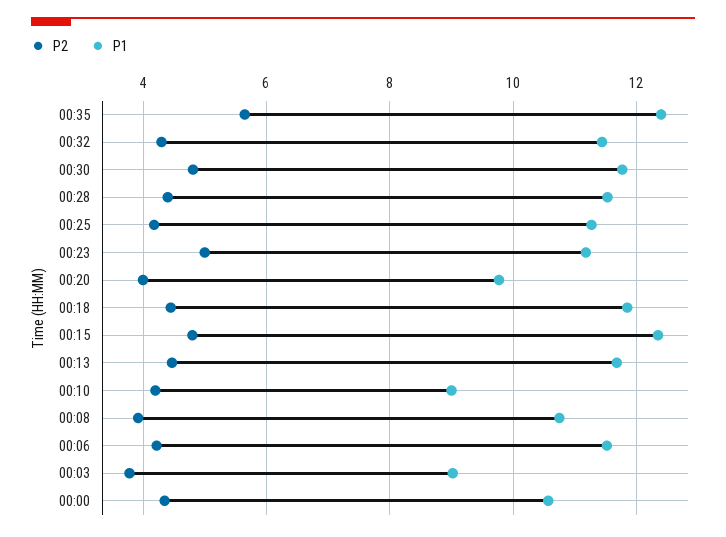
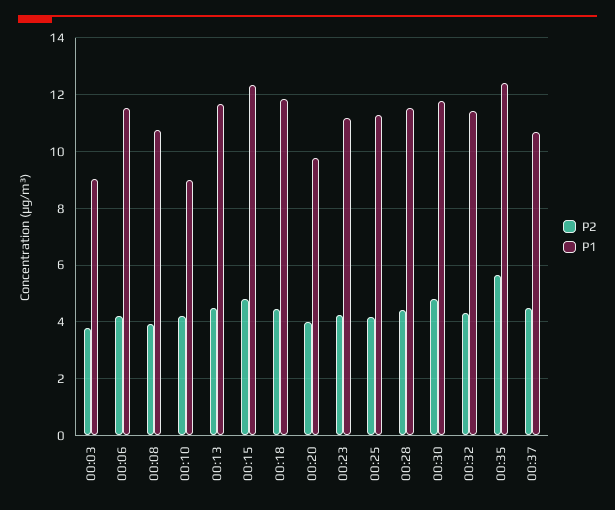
P2, 00:23: 5 -> 4.25
P2, 00:00: 4.4 -> none
P1, 00:00: 10.6 -> none
P2, 00:37: none -> 4.5
P1, 00:37: none -> 10.75

